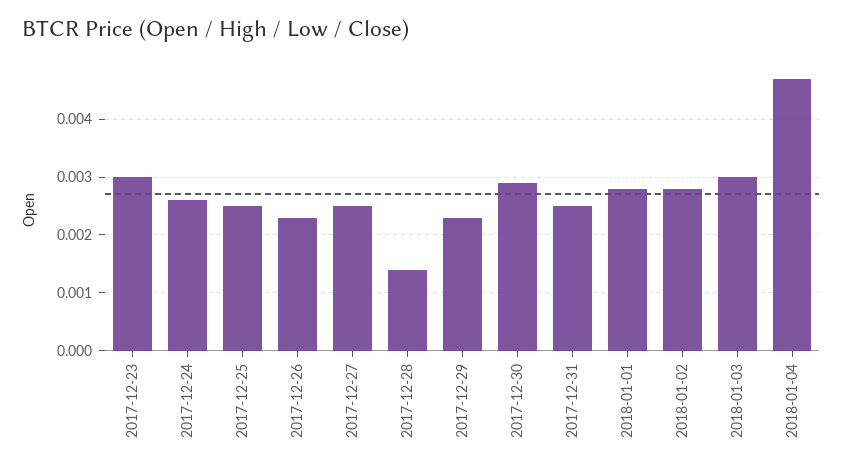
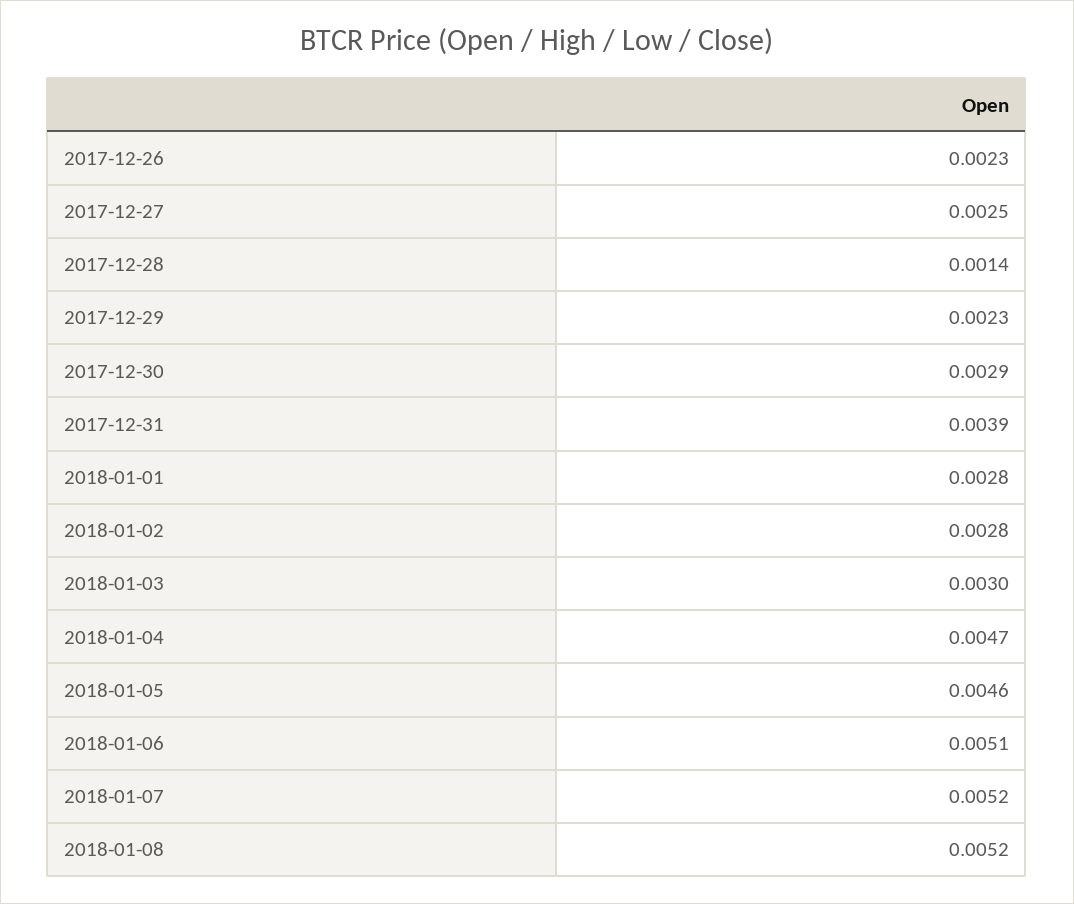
2017-12-23: 0.003 -> none
2017-12-24: 0.0025 -> none
2017-12-25: 0.0025 -> none
2017-12-31: 0.0025 -> 0.0039
2018-01-05: none -> 0.0046
2018-01-06: none -> 0.0051
2018-01-07: none -> 0.0052
2018-01-08: none -> 0.0052

